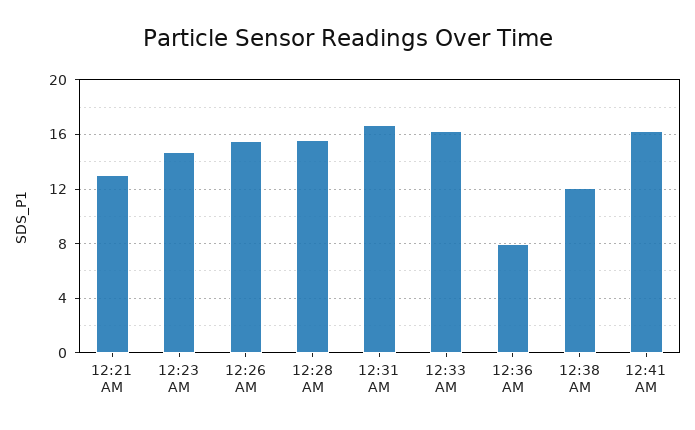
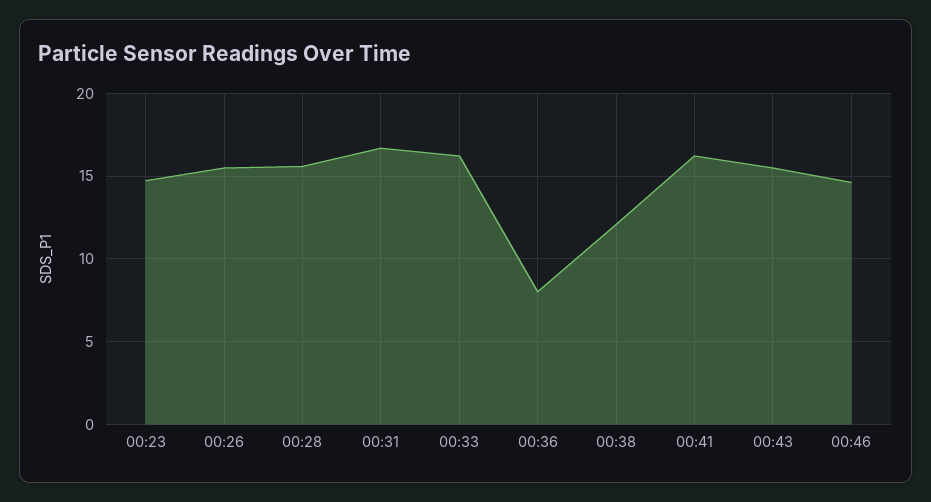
12:21 AM: 13 -> none
00:43: none -> 15.5
00:46: none -> 14.5

